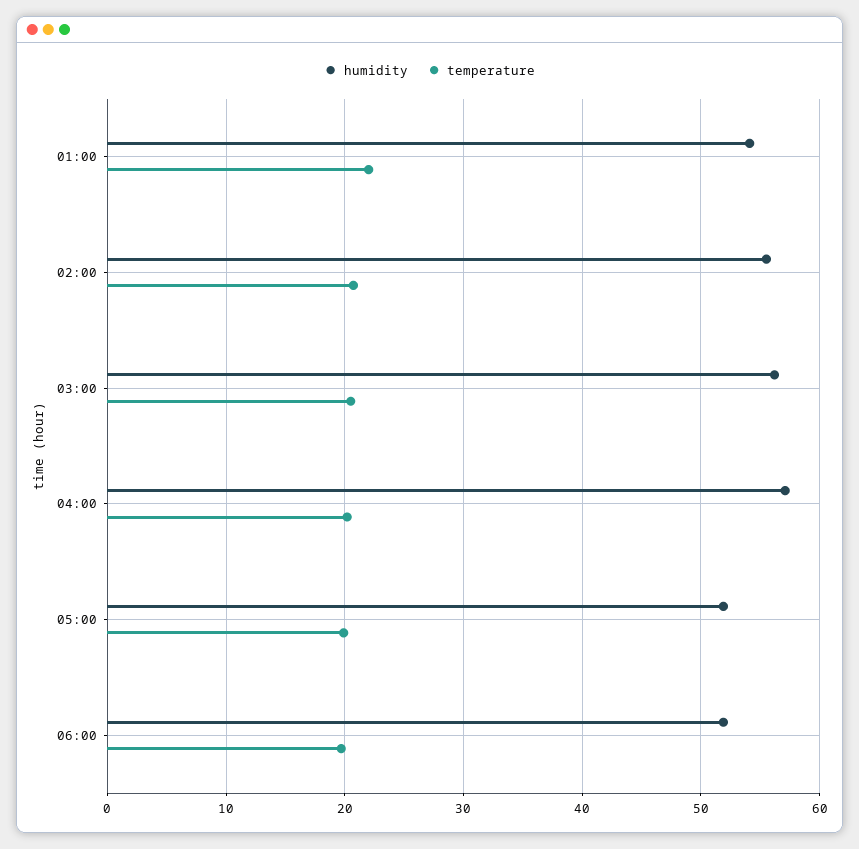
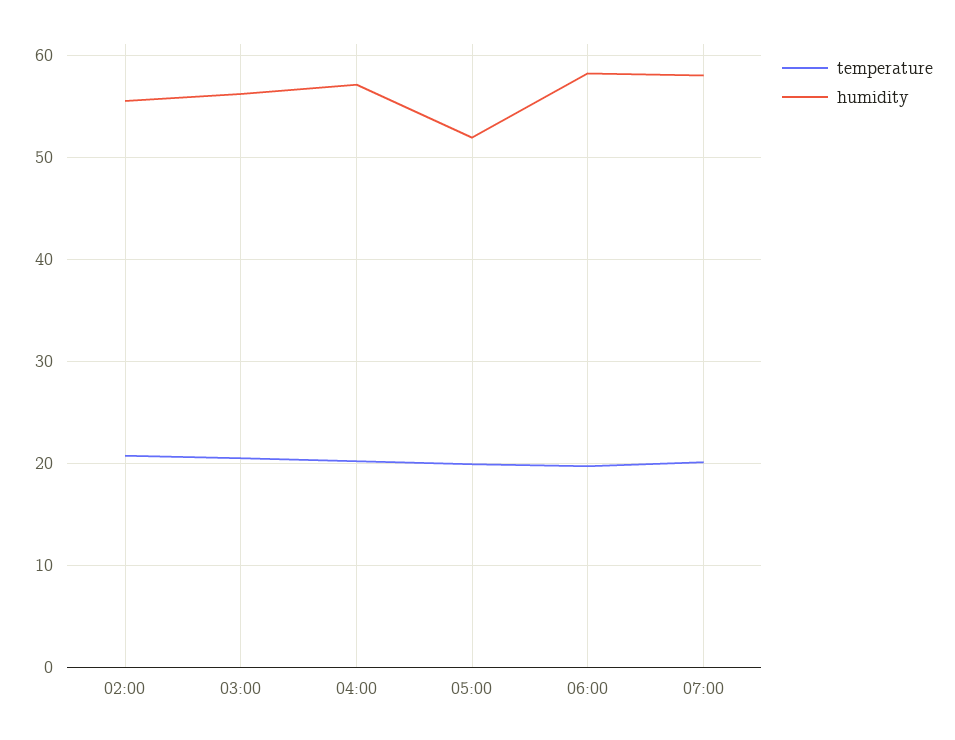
humidity, 01:00: 54 -> none
temperature, 01:00: 22 -> none
humidity, 06:00: 52 -> 58
temperature, 07:00: none -> 20
humidity, 07:00: none -> 58

